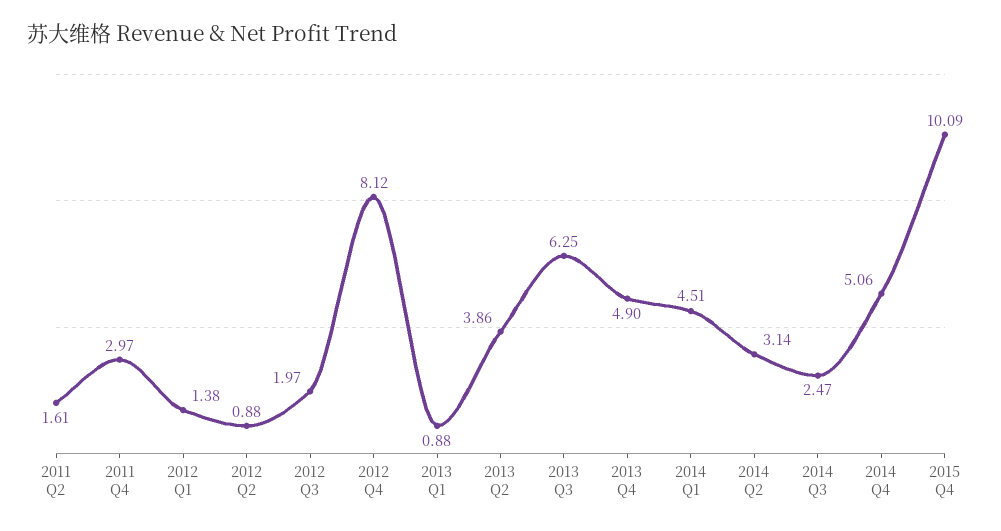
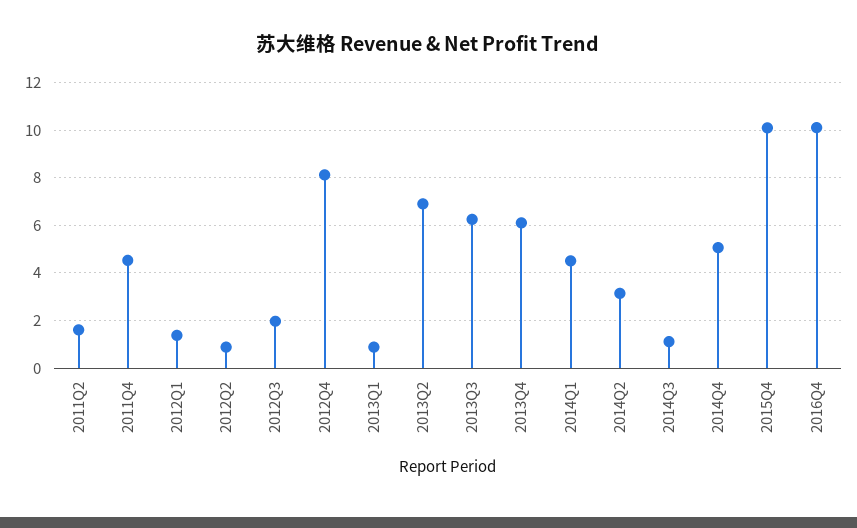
2011 Q4: 2.97 -> 4.5
2013 Q2: 3.86 -> 7
2013 Q4: 4.9 -> 6
2014 Q3: 2.47 -> 1
2016Q4: none -> 10

